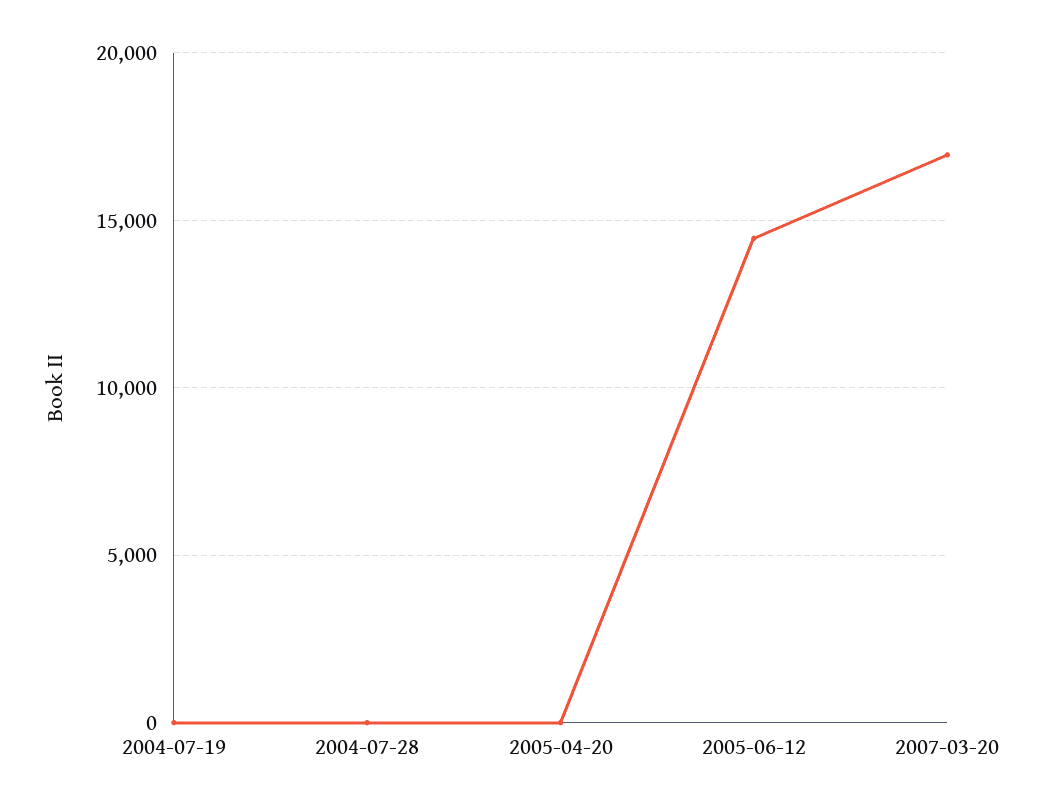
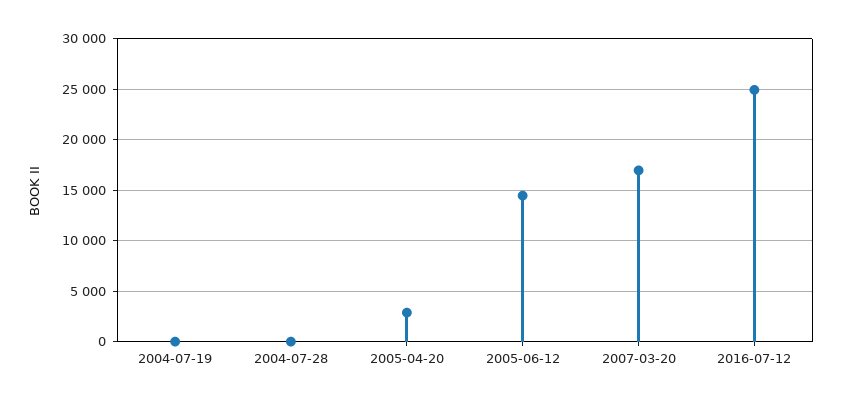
2005-04-20: 0 -> 3000
2016-07-12: none -> 25000

